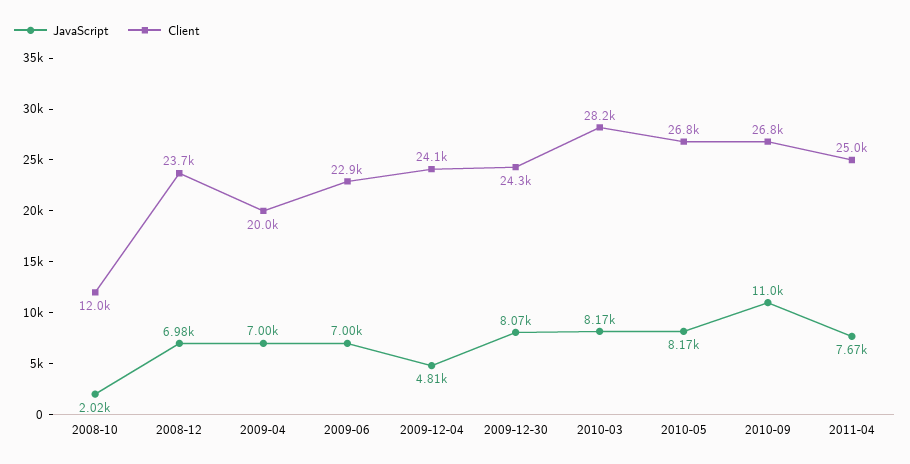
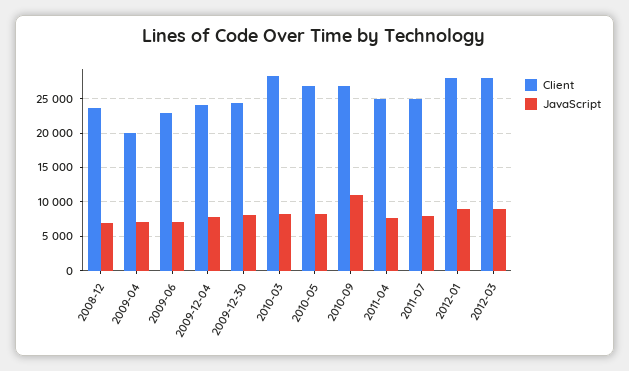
JavaScript, 2008-10: 2020 -> none
Client, 2008-10: 12000 -> none
JavaScript, 2009-12-04: 4810 -> 8000
Client, 2011-07: none -> 25000
JavaScript, 2011-07: none -> 8000
Client, 2012-01: none -> 28000
JavaScript, 2012-01: none -> 9000
Client, 2012-03: none -> 28000
JavaScript, 2012-03: none -> 9000

